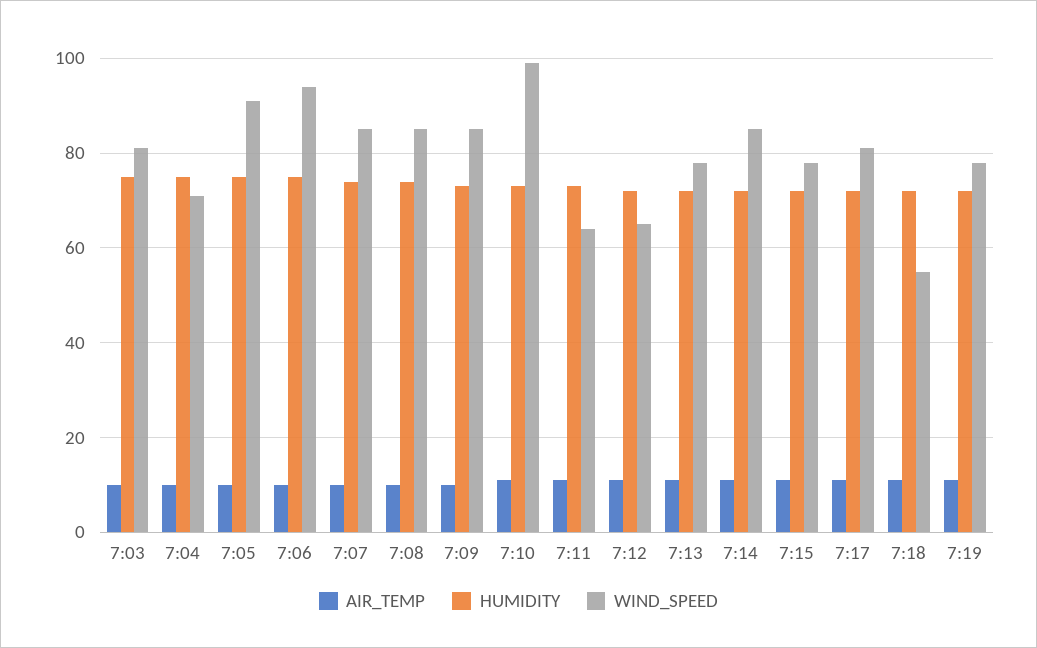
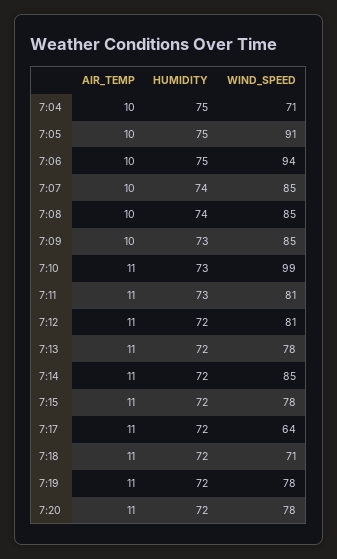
AIR_TEMP, 7:03: 10 -> none
HUMIDITY, 7:03: 75 -> none
WIND_SPEED, 7:03: 80 -> none
WIND_SPEED, 7:11: 65 -> 81
WIND_SPEED, 7:12: 65 -> 81
WIND_SPEED, 7:17: 80 -> 64
WIND_SPEED, 7:18: 55 -> 71
AIR_TEMP, 7:20: none -> 11
HUMIDITY, 7:20: none -> 72
WIND_SPEED, 7:20: none -> 78

